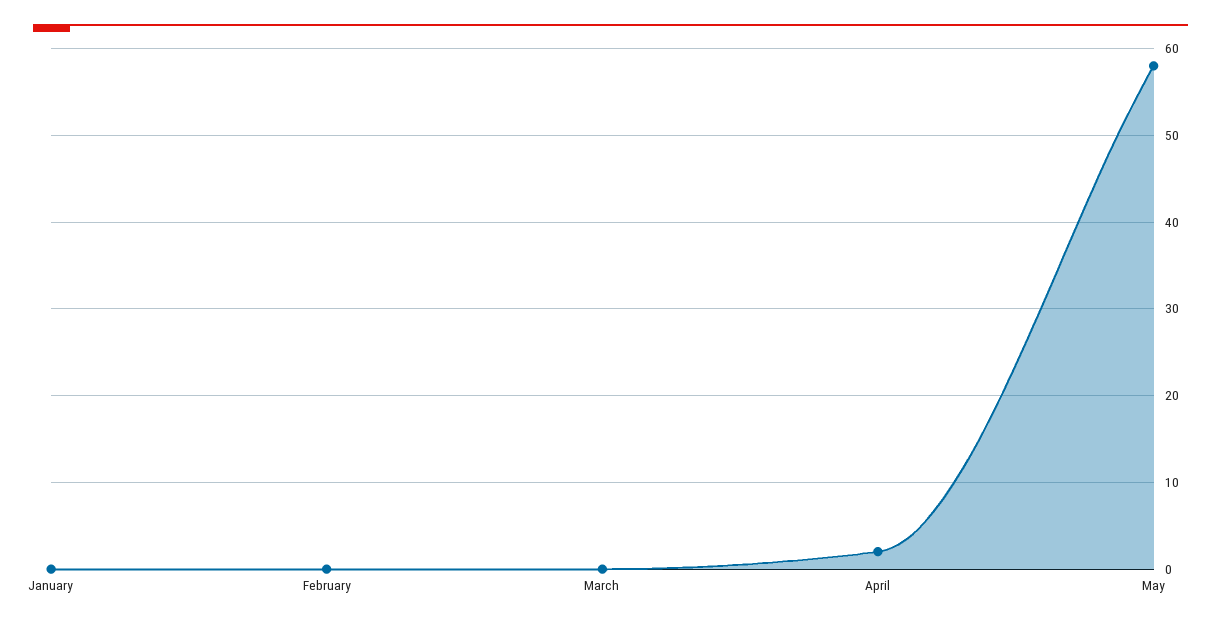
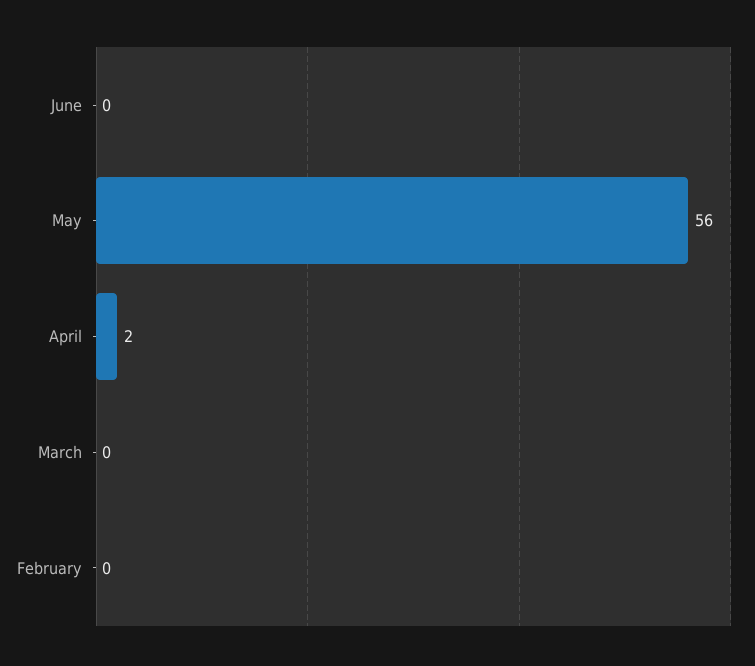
January: 0 -> none
May: 58 -> 56
June: none -> 0

